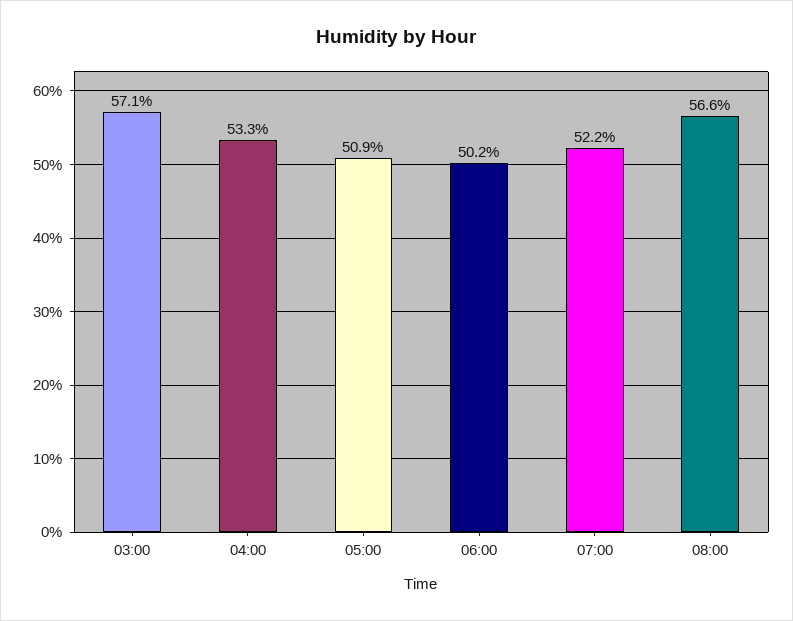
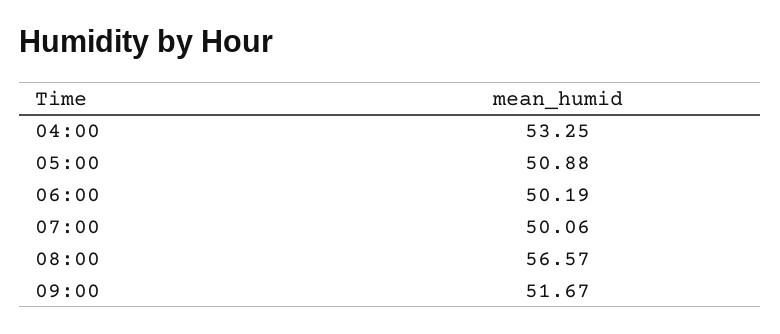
03:00: 57.1 -> none
07:00: 52.2 -> 50.06
09:00: none -> 51.67

